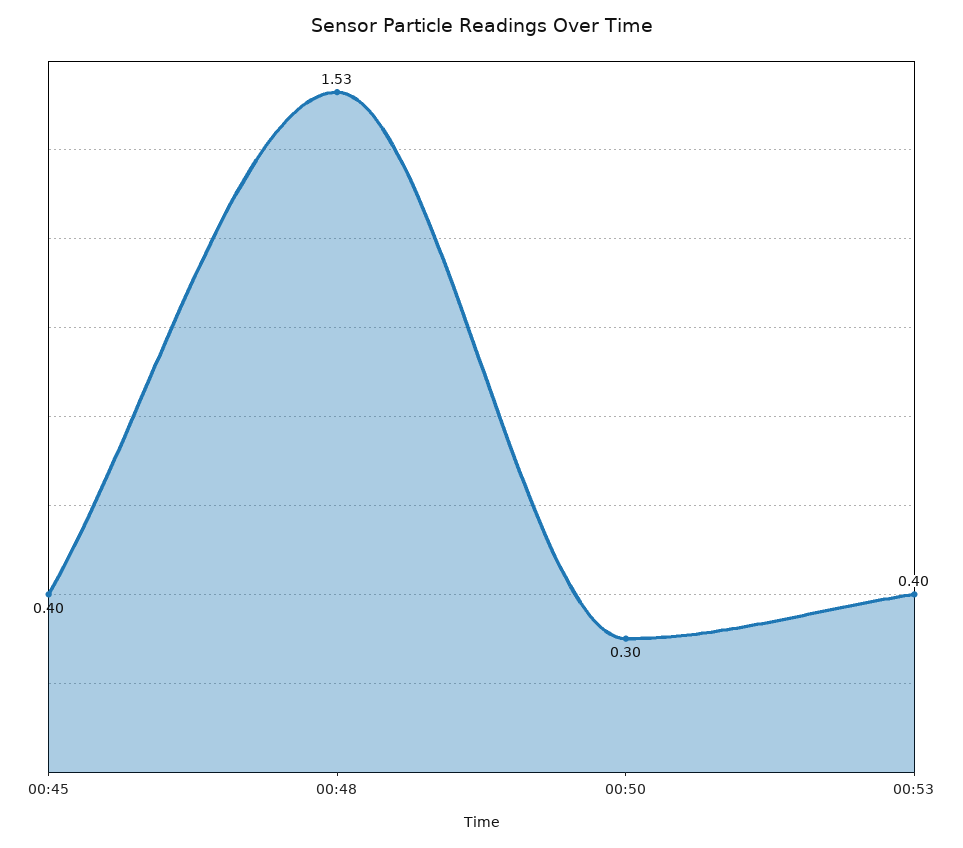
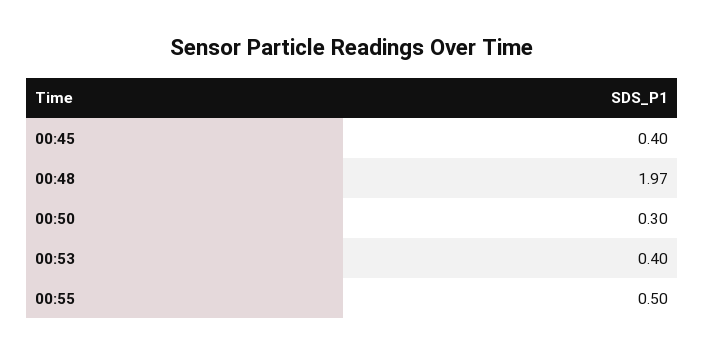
00:48: 1.53 -> 1.97
00:55: none -> 0.5

